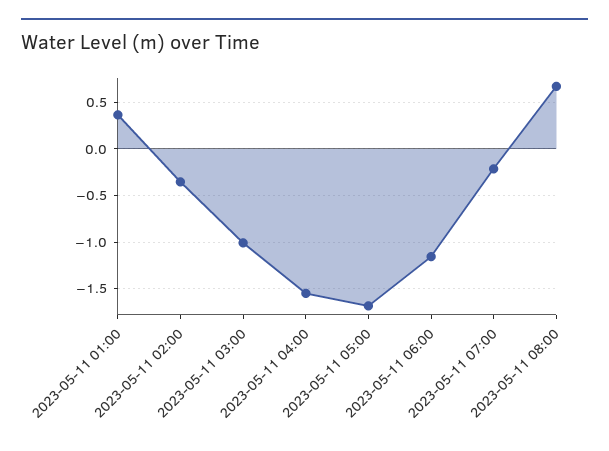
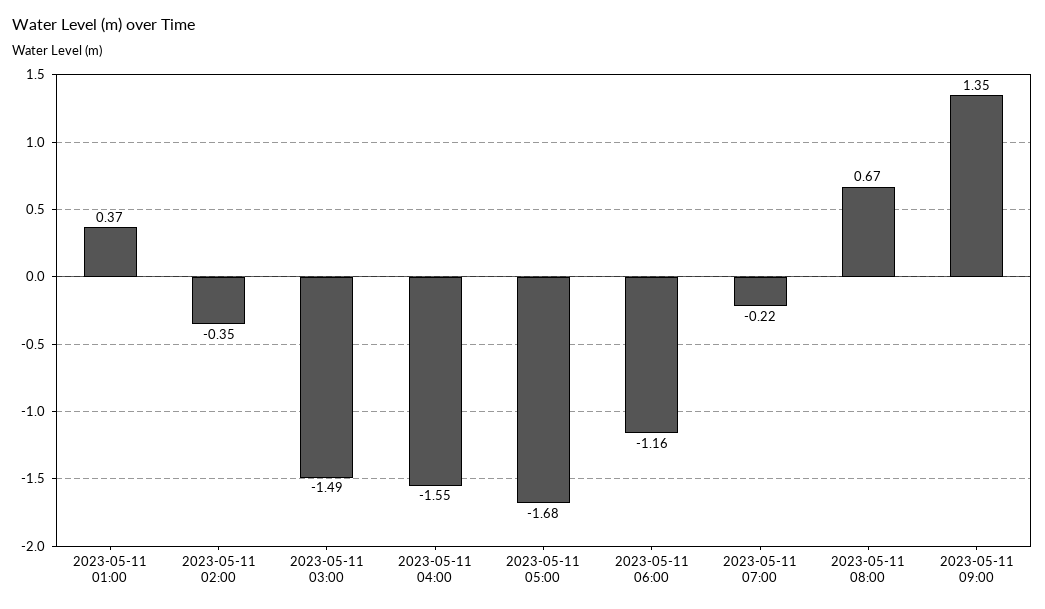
2023-05-11 03:00: -1 -> -1.49
2023-05-11 09:00: none -> 1.35

